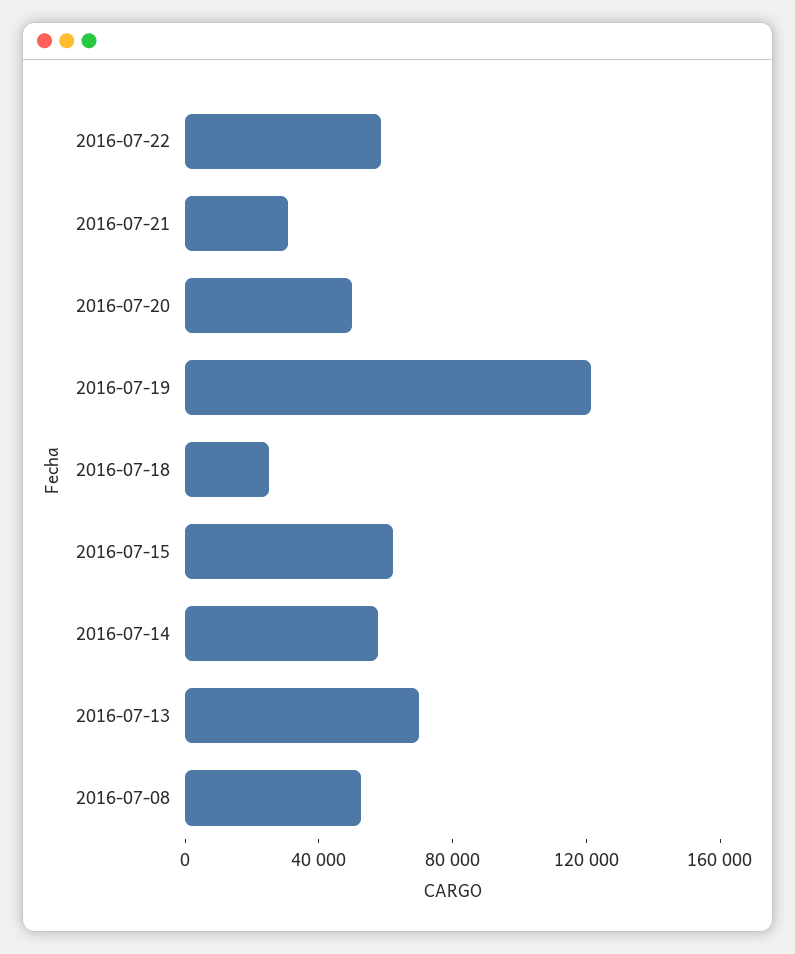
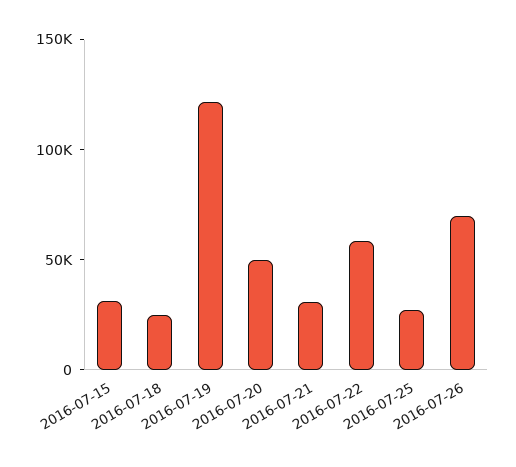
2016-07-15: 60000 -> 30000
2016-07-14: 60000 -> none
2016-07-13: 70000 -> none
2016-07-08: 50000 -> none
2016-07-25: none -> 30000
2016-07-26: none -> 70000

